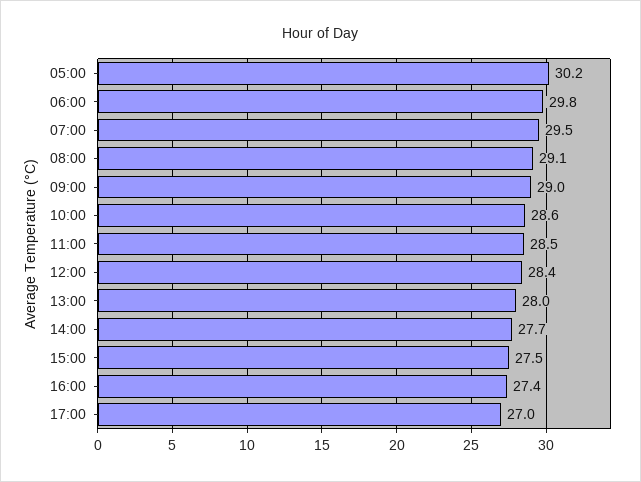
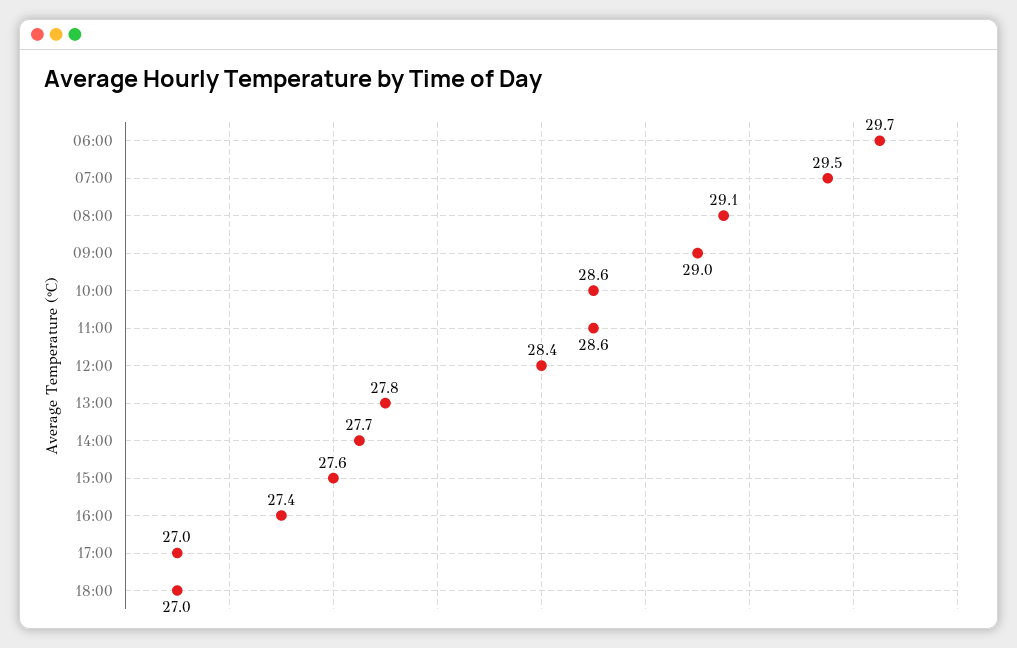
05:00: 30.2 -> none
06:00: 29.8 -> 29.7
11:00: 28.5 -> 28.6
13:00: 28 -> 27.8
15:00: 27.5 -> 27.6
18:00: none -> 27

